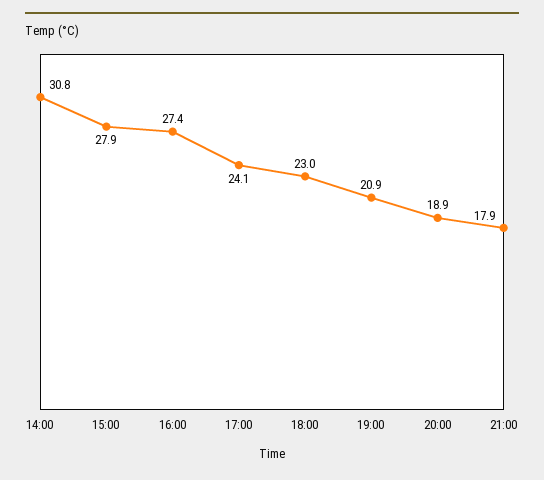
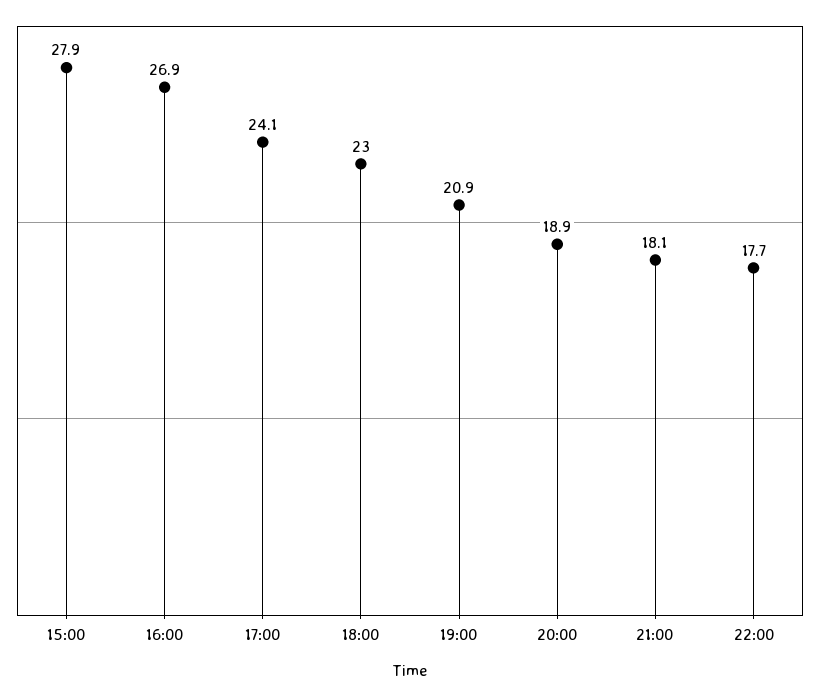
14:00: 30.8 -> none
16:00: 27.4 -> 26.9
21:00: 17.9 -> 18.1
22:00: none -> 17.7

